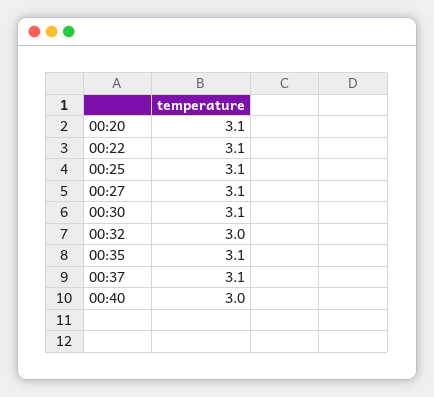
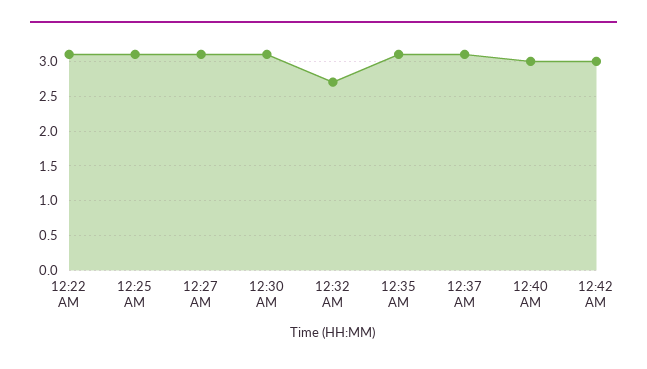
00:20: 3.1 -> none
00:32: 3 -> 2.7
12:42 AM: none -> 3

